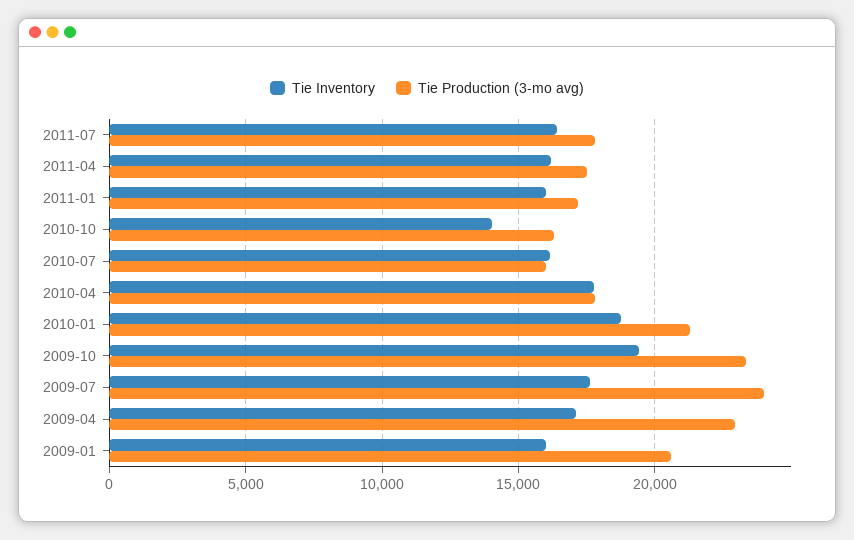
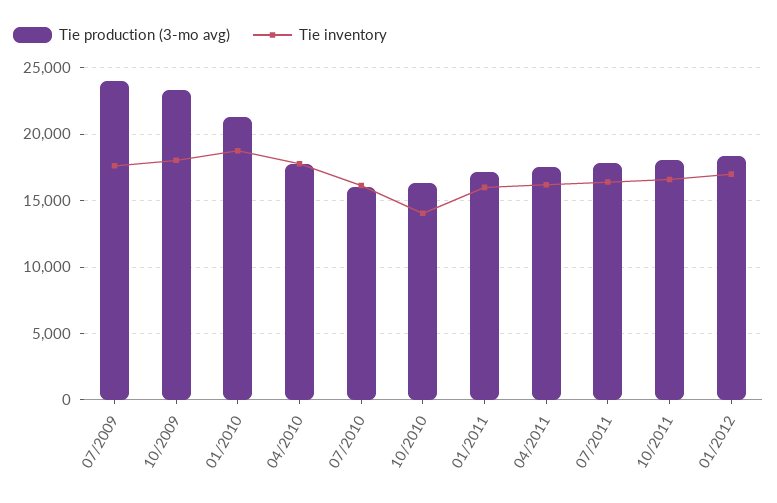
Tie Inventory, 2009-10: 19500 -> 18000
Tie Inventory, 2009-04: 17000 -> none
Tie Production (3-mo avg), 2009-04: 23000 -> none
Tie Inventory, 2009-01: 16000 -> none
Tie Production (3-mo avg), 2009-01: 20500 -> none
Tie Production (3-mo avg), 10/2011: none -> 18000
Tie Inventory, 10/2011: none -> 16500
Tie Production (3-mo avg), 01/2012: none -> 18500
Tie Inventory, 01/2012: none -> 17000

